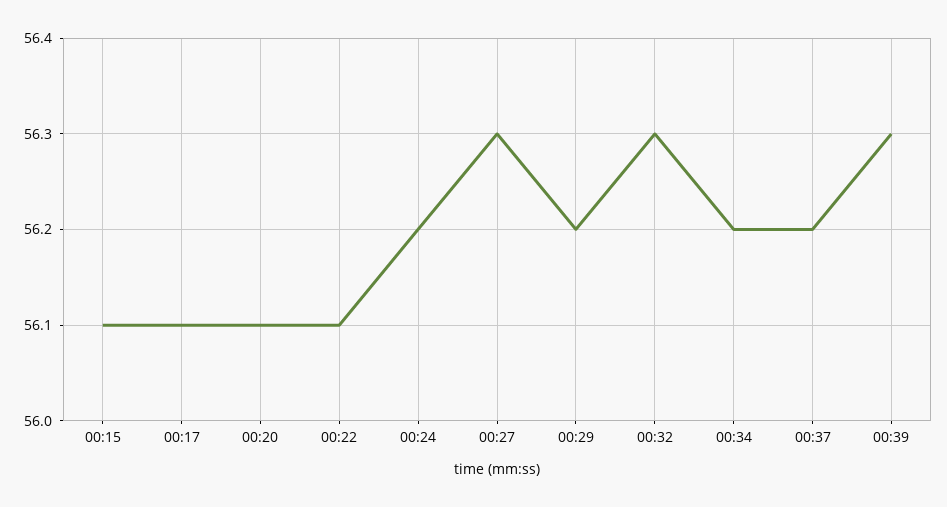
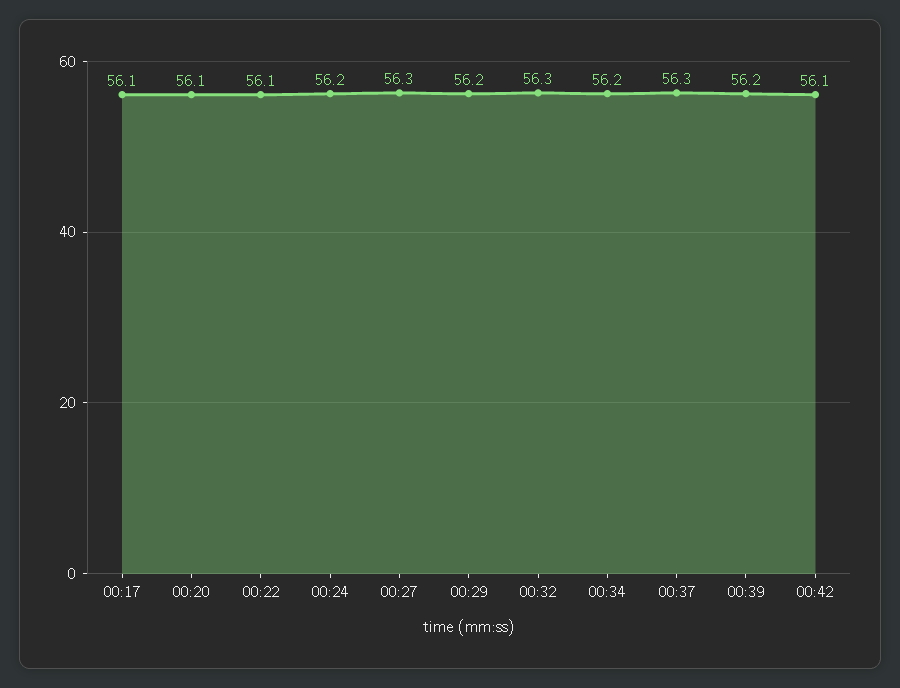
00:15: 56.1 -> none
00:37: 56.2 -> 56.3
00:39: 56.3 -> 56.2
00:42: none -> 56.1

